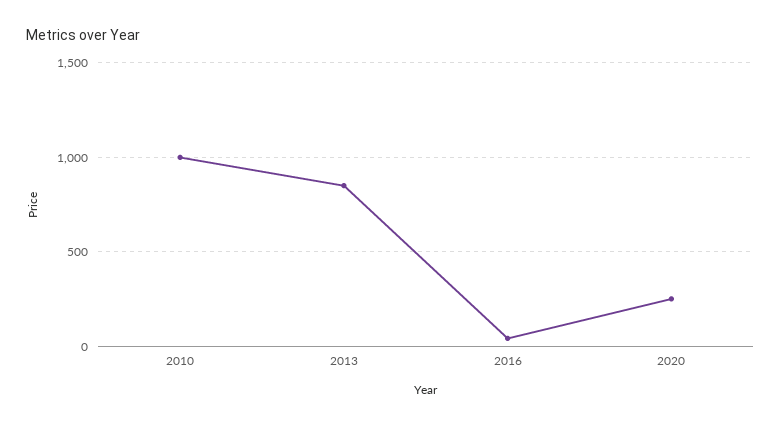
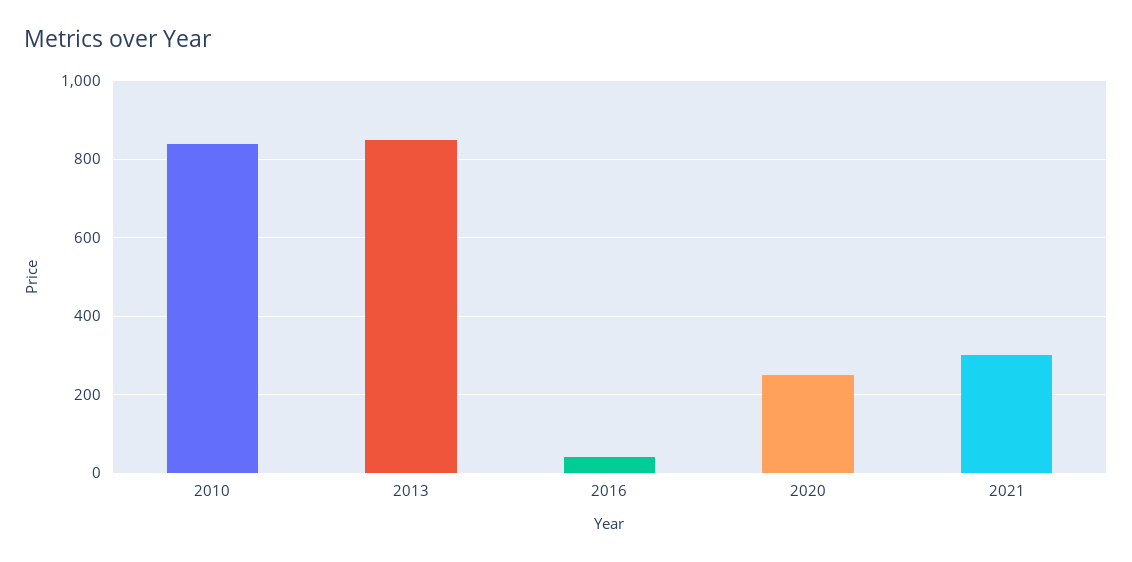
2010: 1000 -> 840
2021: none -> 300

